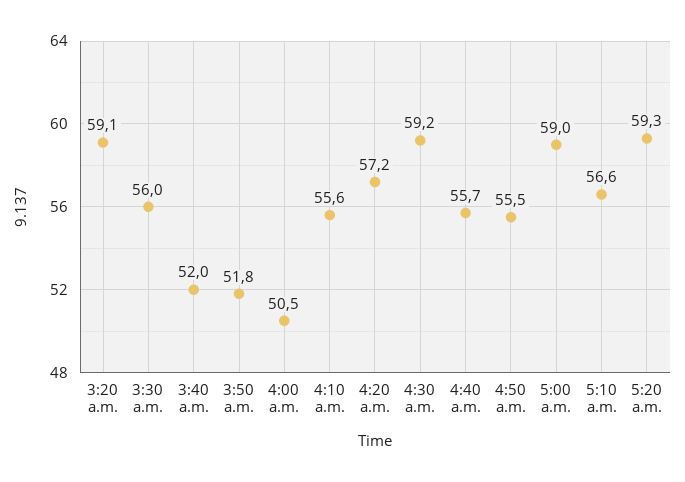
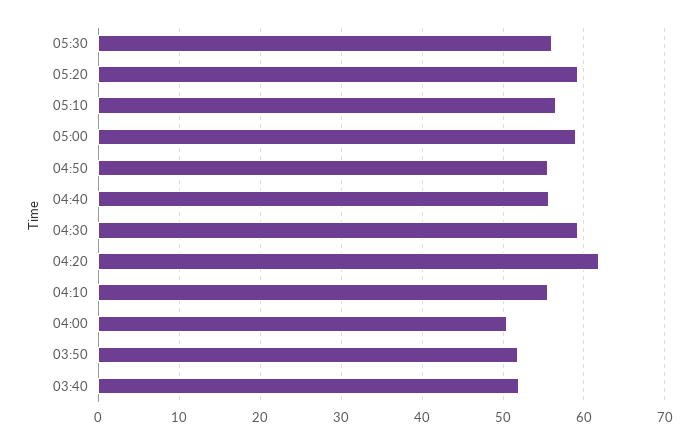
3:20 a.m.: 59.1 -> none
3:30 a.m.: 56 -> none
4:20 a.m.: 57.2 -> 62
05:30: none -> 56

